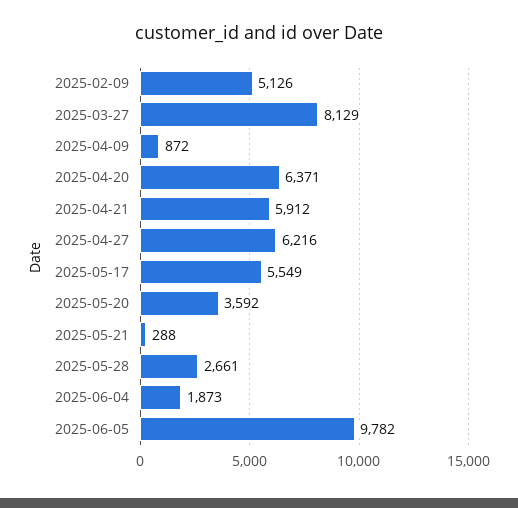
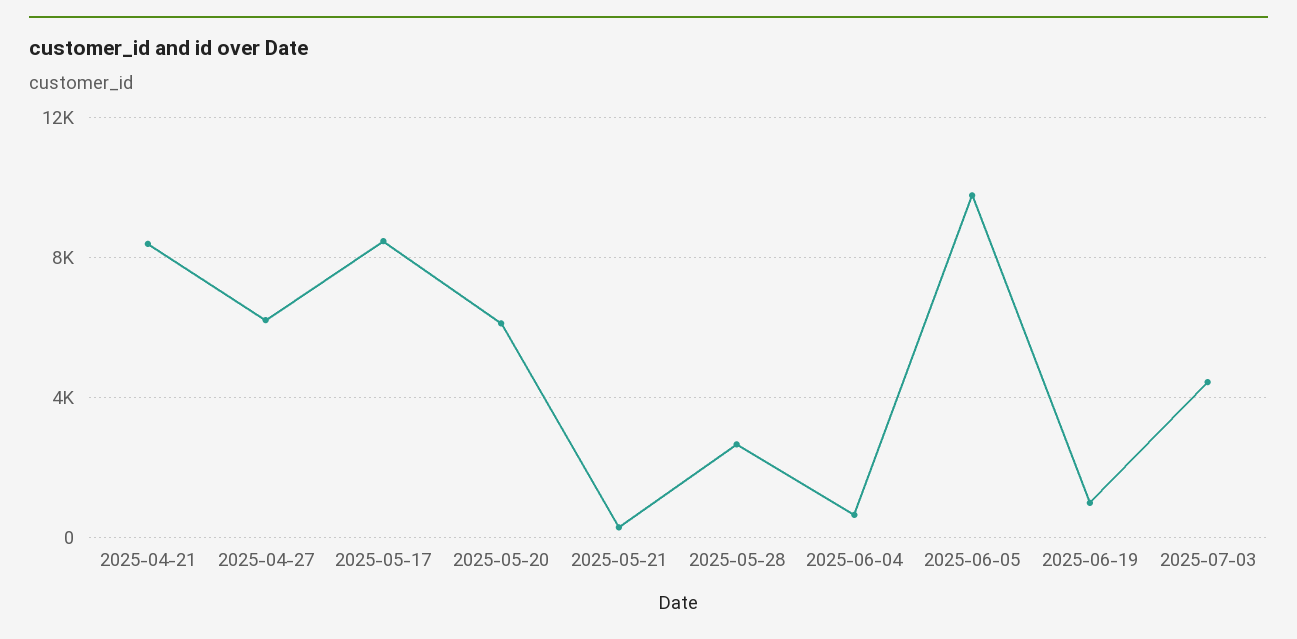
2025-02-09: 5126 -> none
2025-03-27: 8129 -> none
2025-04-09: 872 -> none
2025-04-20: 6371 -> none
2025-04-21: 5912 -> 8500
2025-05-17: 5549 -> 8500
2025-05-20: 3592 -> 6000
2025-06-04: 1873 -> 500
2025-06-19: none -> 1000
2025-07-03: none -> 4500

